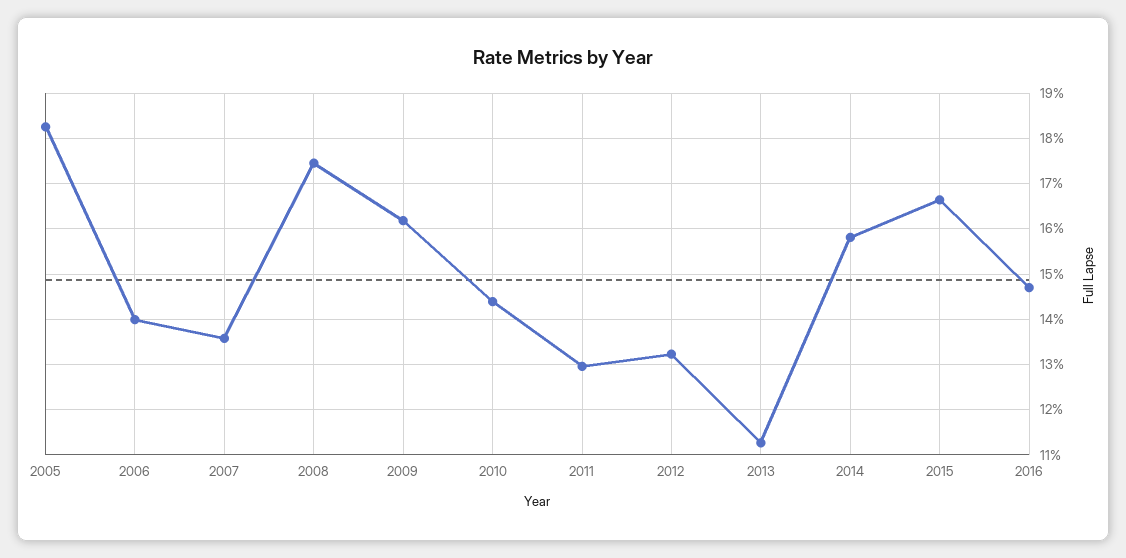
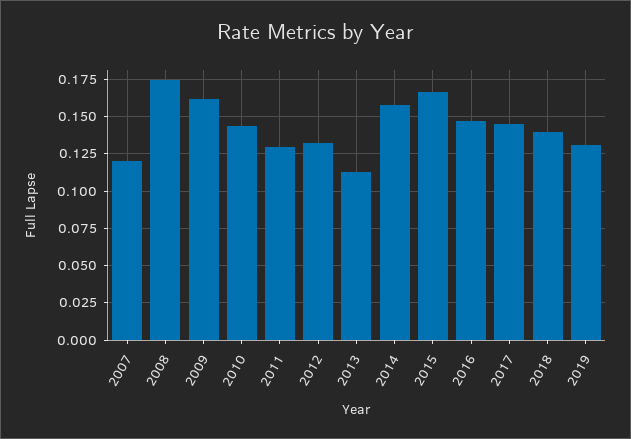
2005: 0.182 -> none
2006: 0.14 -> none
2007: 0.136 -> 0.12
2017: none -> 0.145
2018: none -> 0.14
2019: none -> 0.13

